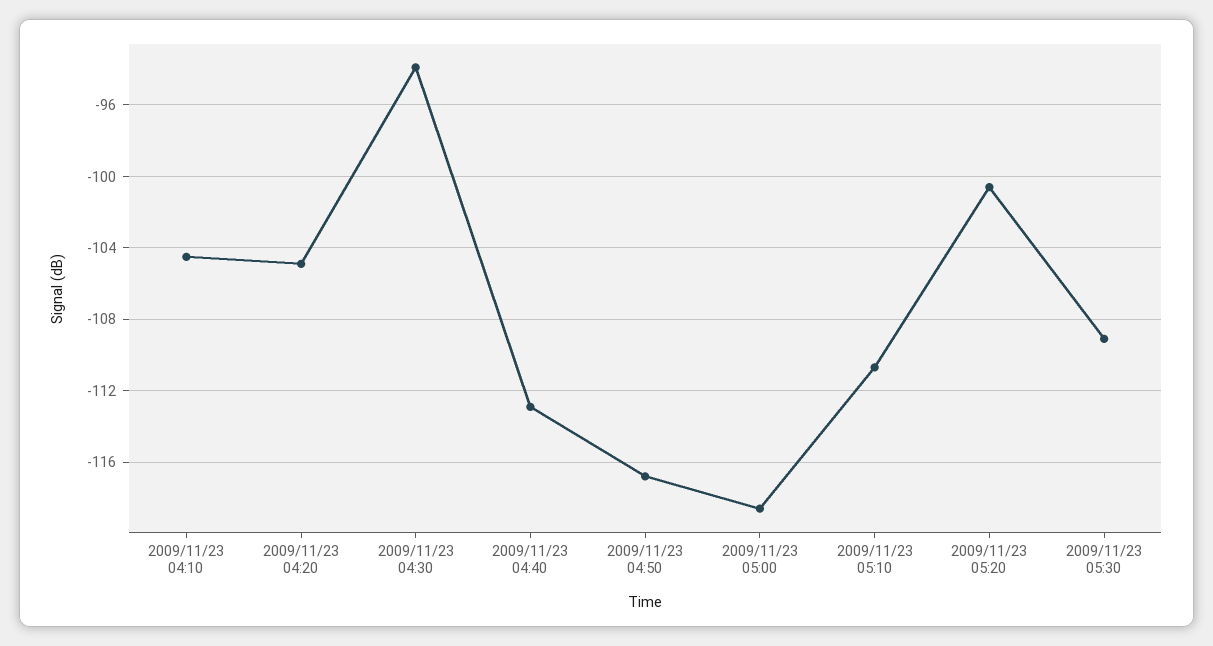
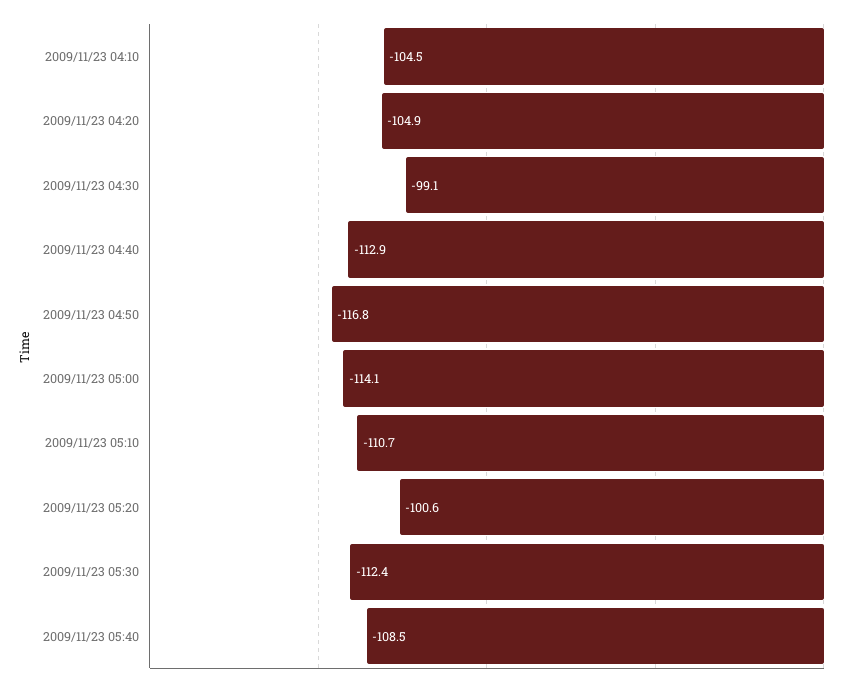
2009/11/23 04:30: -94 -> -99.1
2009/11/23 05:00: -118.5 -> -114.1
2009/11/23 05:30: -109 -> -112.4
2009/11/23 05:40: none -> -108.5

